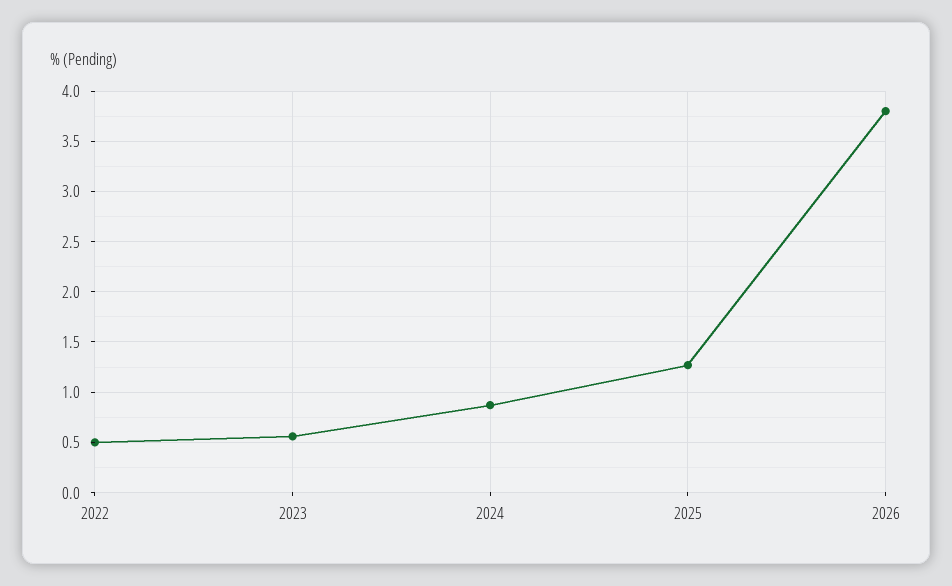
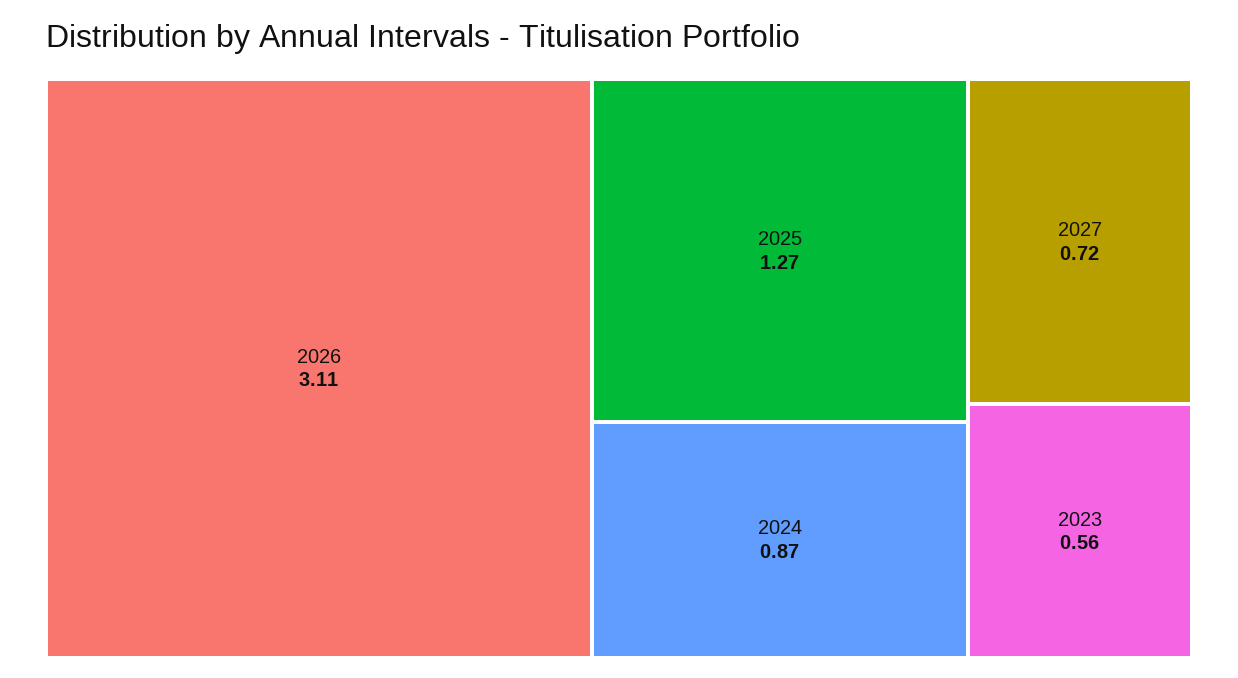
2022: 0.5 -> none
2026: 3.8 -> 3.11
2027: none -> 0.72

